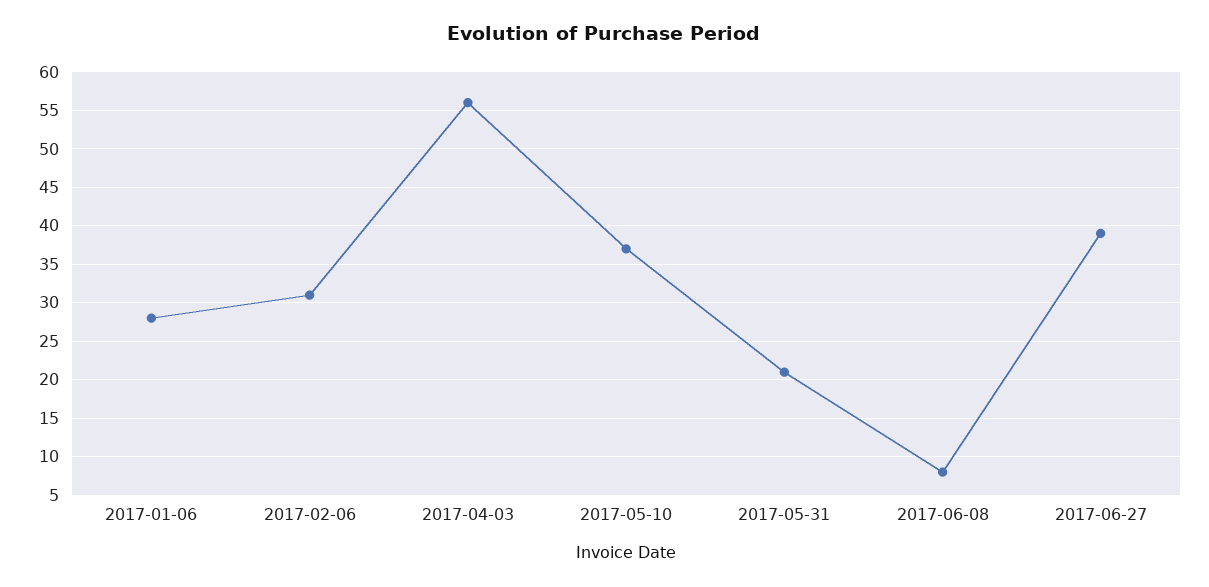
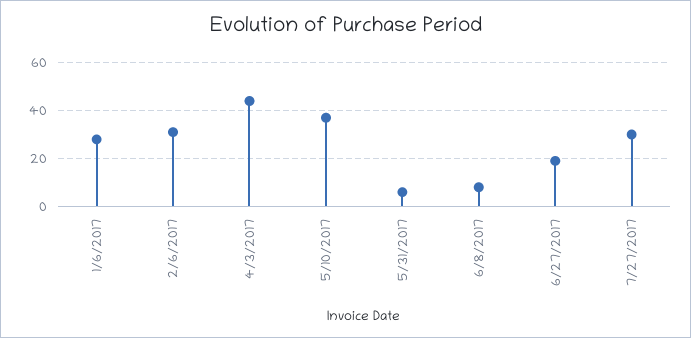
2017-04-03: 56 -> 45
2017-05-31: 21 -> 5
2017-06-27: 39 -> 20
7/27/2017: none -> 30

